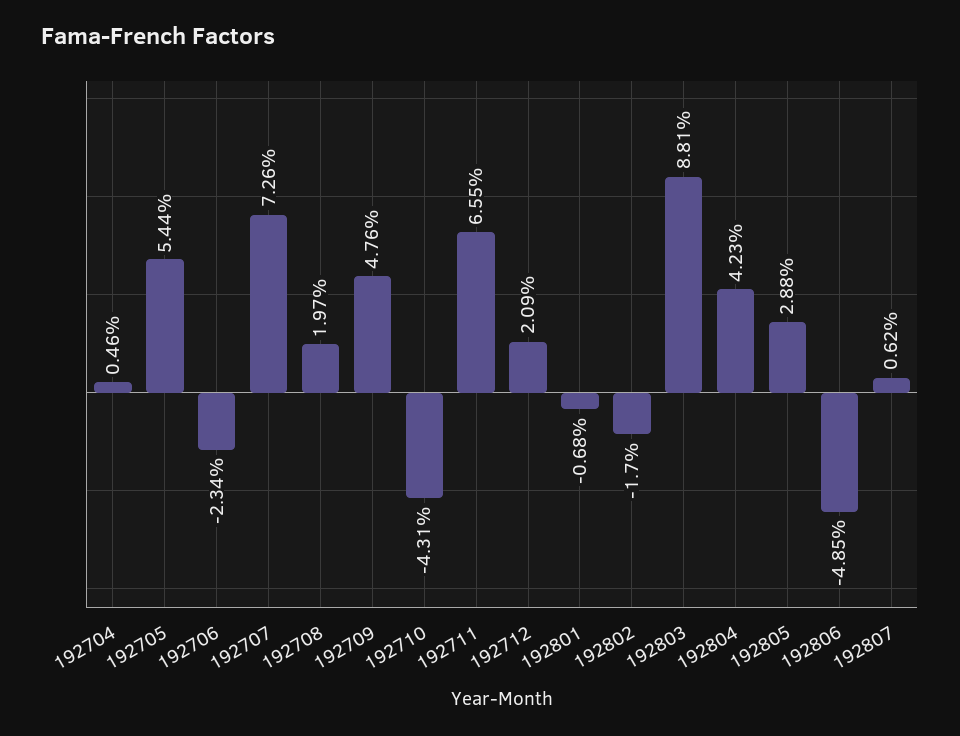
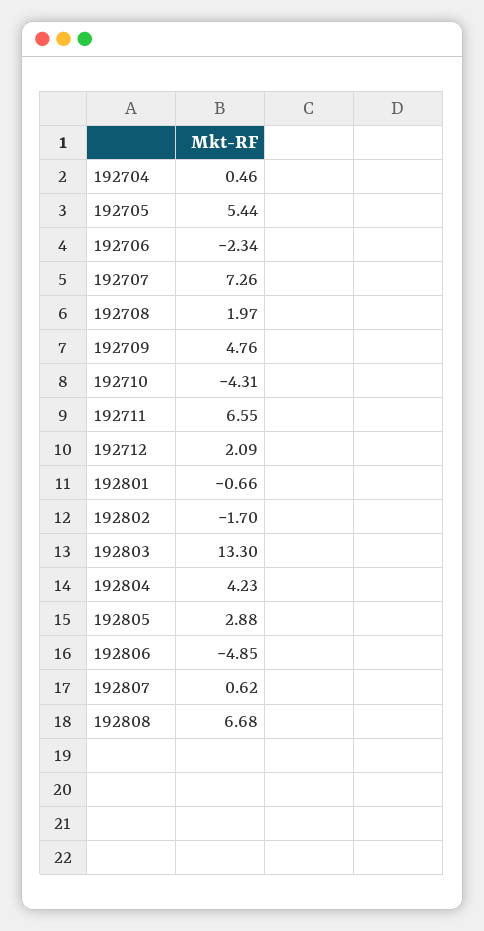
192801: -0.68 -> -0.66
192803: 8.81 -> 13.3
192808: none -> 6.68

